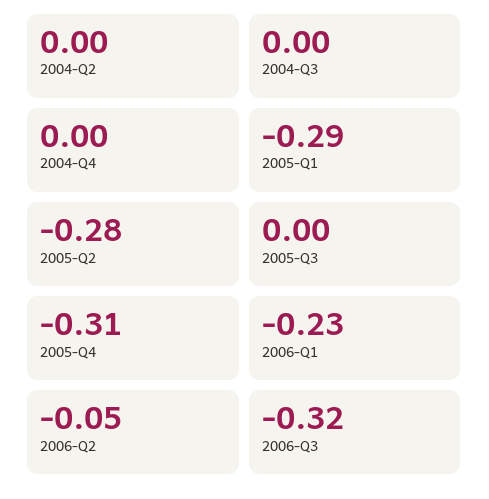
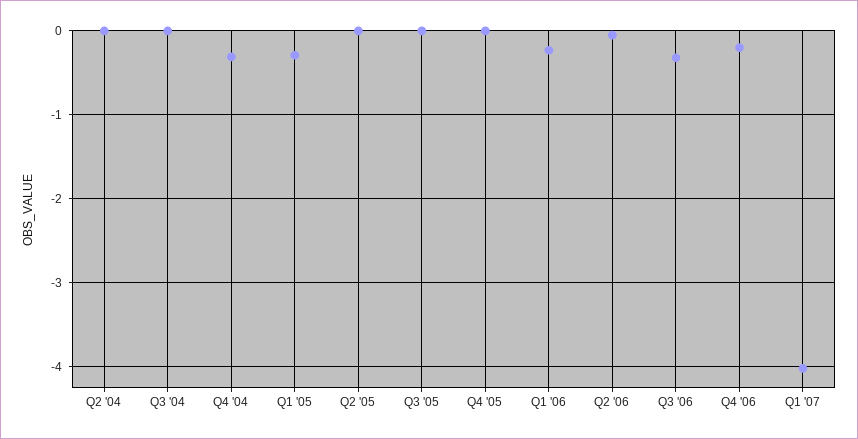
2004-Q4: 0 -> -0.3
2005-Q2: -0.28 -> 0
2005-Q4: -0.31 -> 0
Q4 '06: none -> -0.2
Q1 '07: none -> -4

